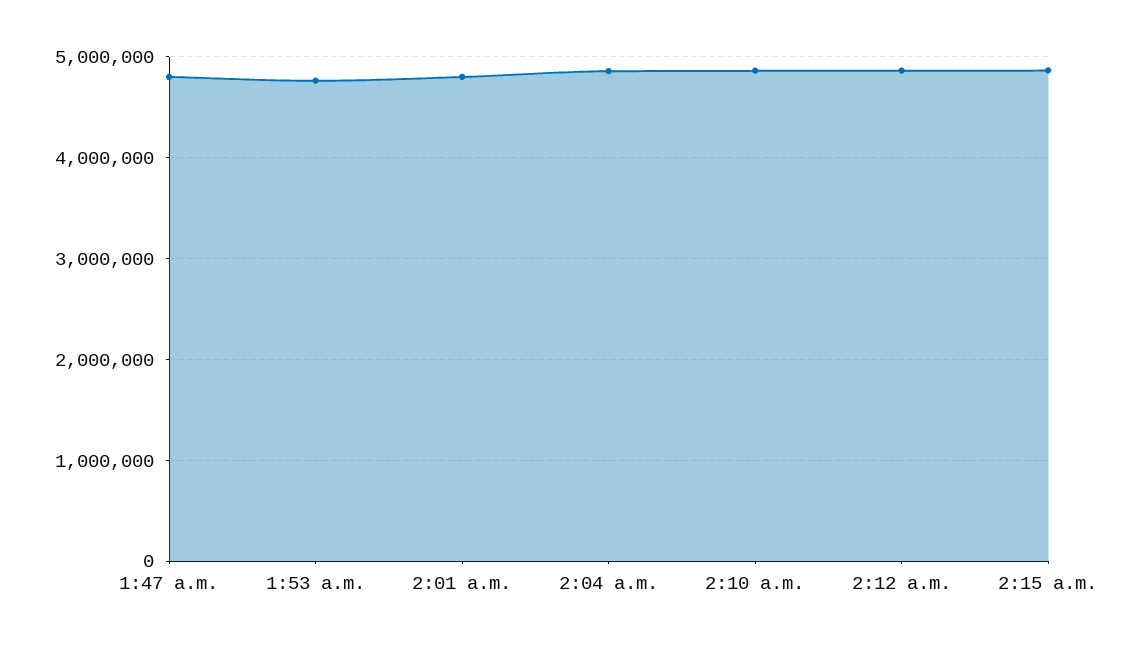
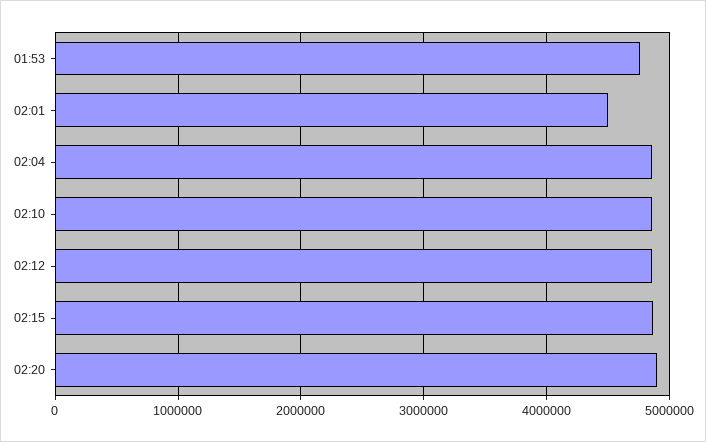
1:47 a.m.: 4800000 -> none
2:01 a.m.: 4800000 -> 4500000
02:20: none -> 4900000

